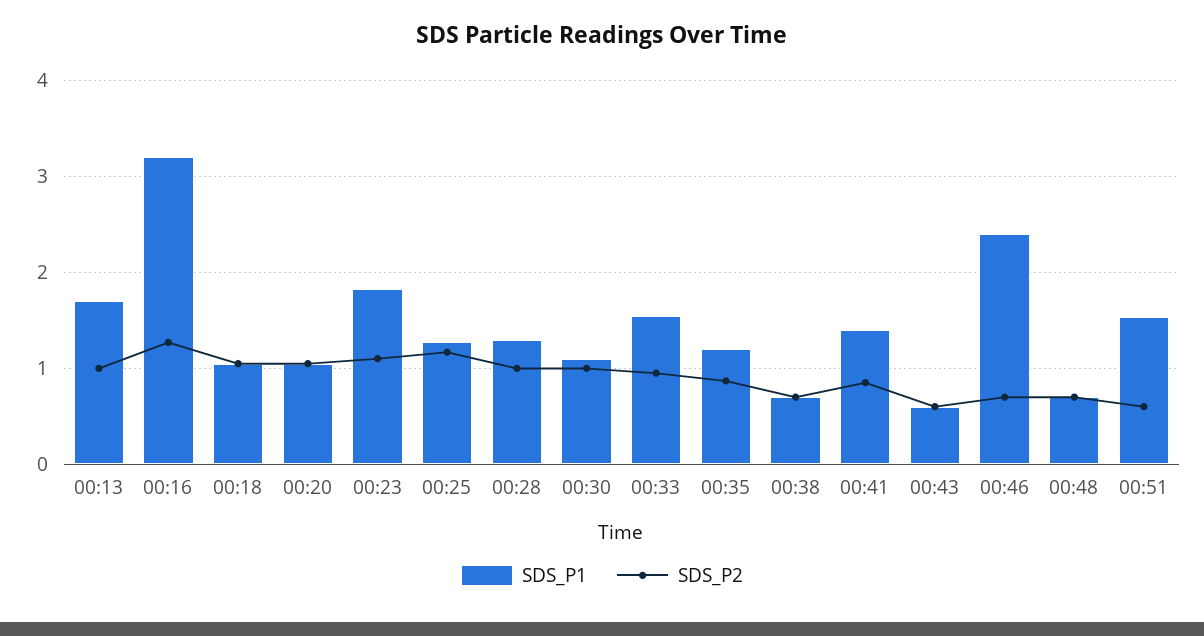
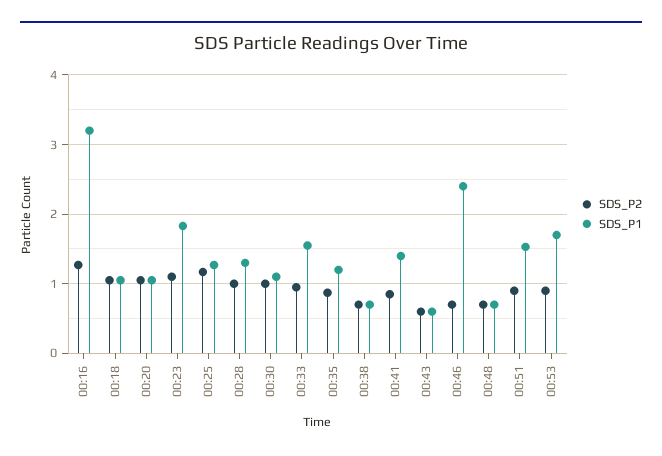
SDS_P1, 00:13: 1.7 -> none
SDS_P2, 00:13: 1 -> none
SDS_P2, 00:51: 0.6 -> 0.9
SDS_P2, 00:53: none -> 0.9
SDS_P1, 00:53: none -> 1.7

